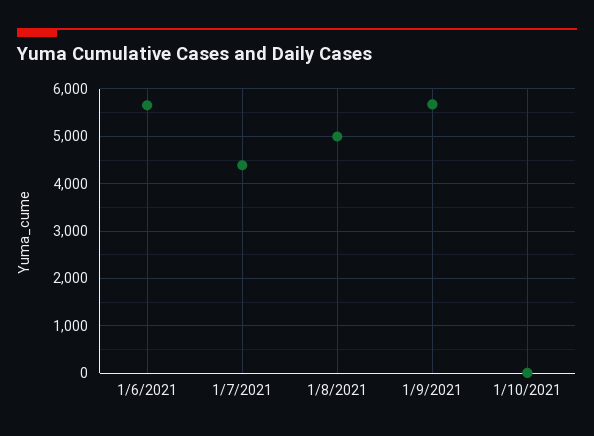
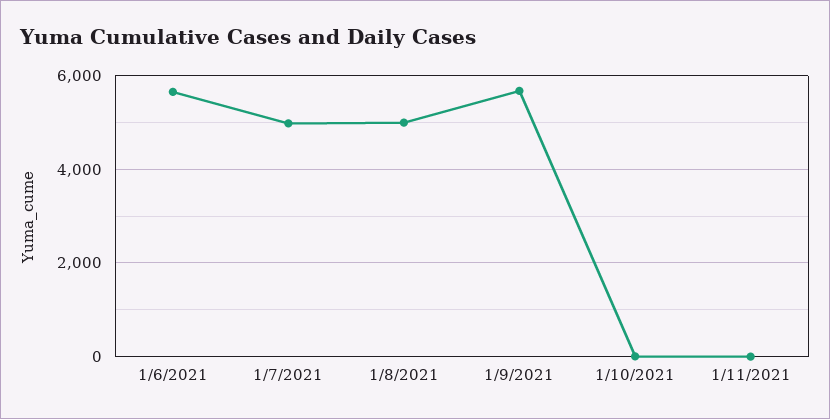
1/7/2021: 4400 -> 5000
1/11/2021: none -> 0

